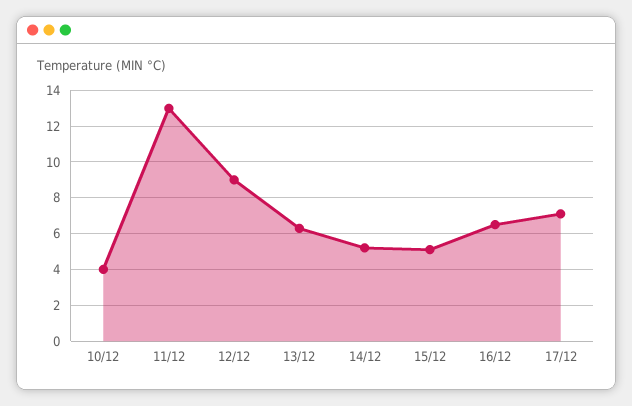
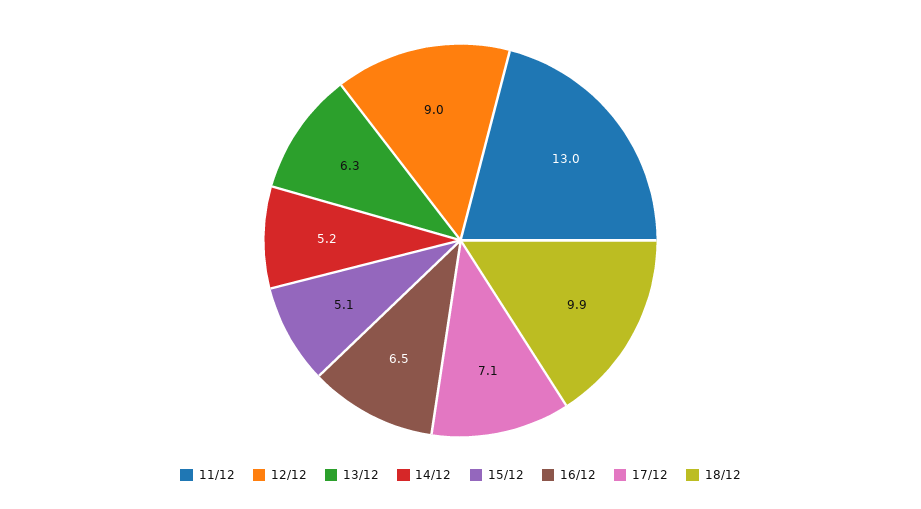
10/12: 4 -> none
18/12: none -> 9.9

